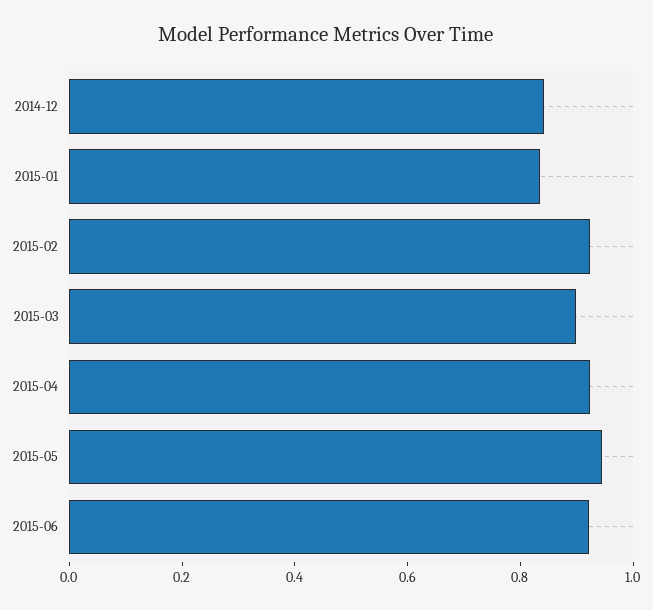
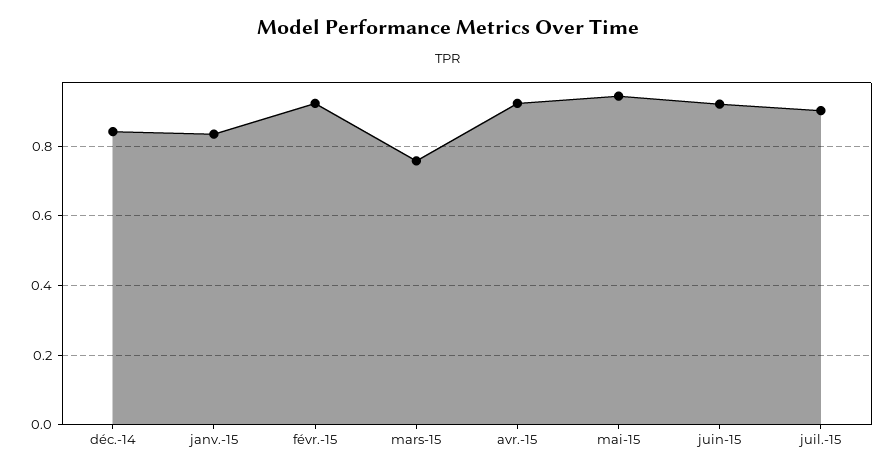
2015-03: 0.9 -> 0.76
juil.-15: none -> 0.9

